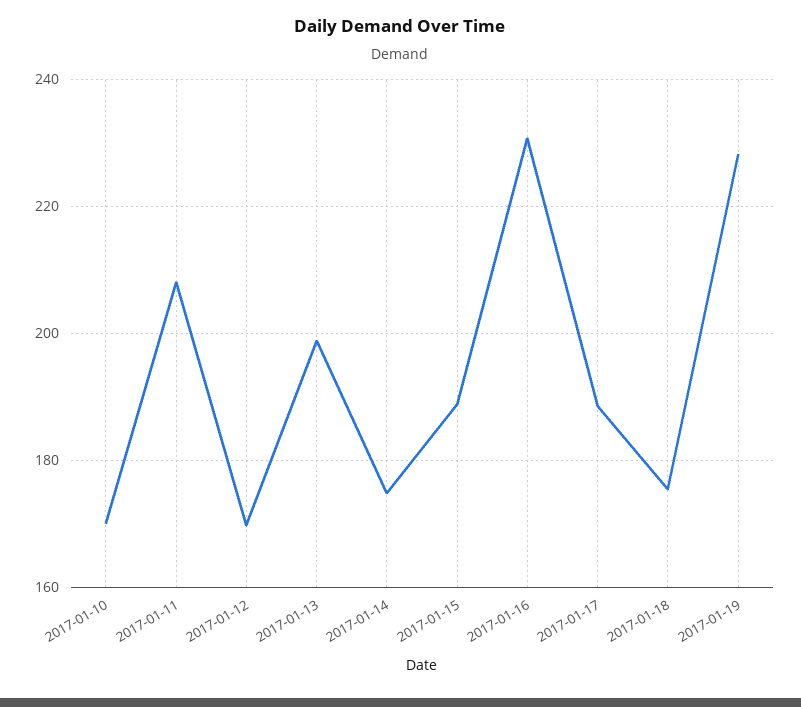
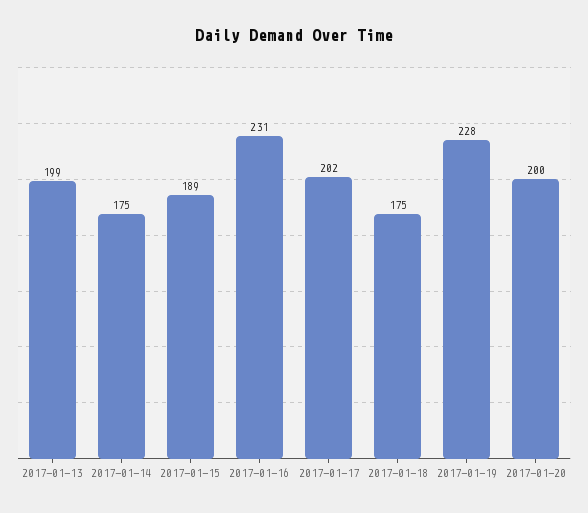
2017-01-10: 170 -> none
2017-01-11: 208 -> none
2017-01-12: 170 -> none
2017-01-17: 188 -> 202
2017-01-20: none -> 200

